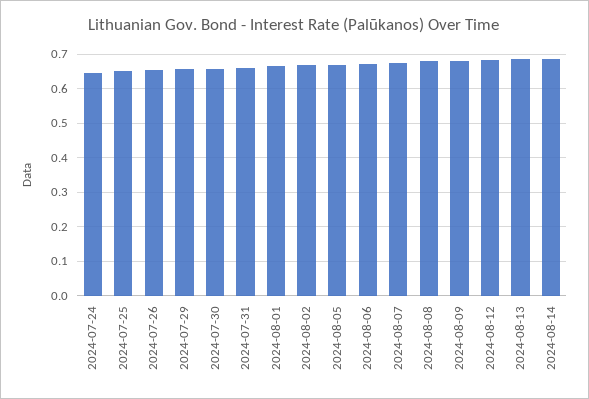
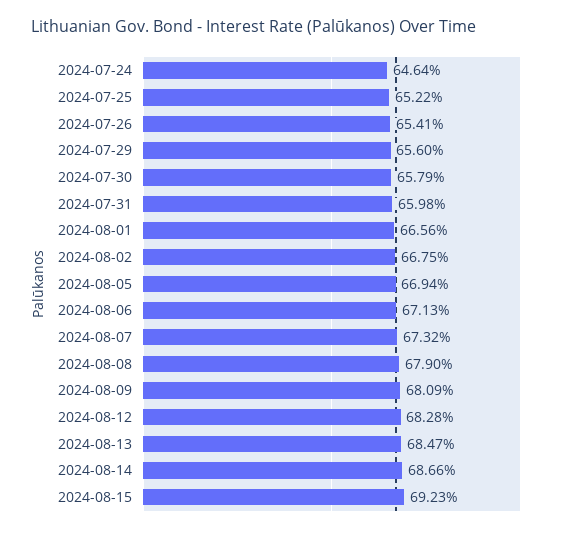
2024-08-15: none -> 0.6923

